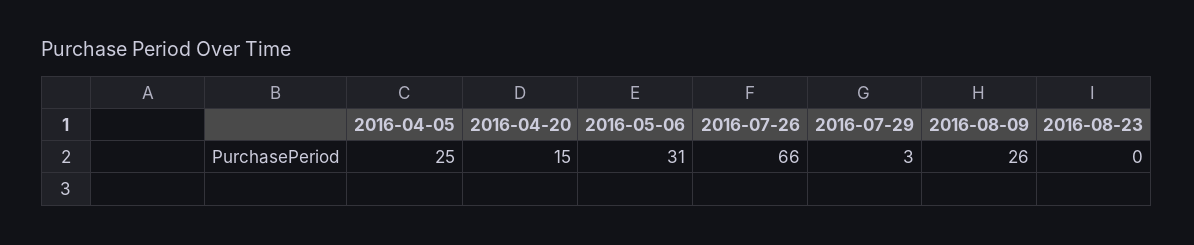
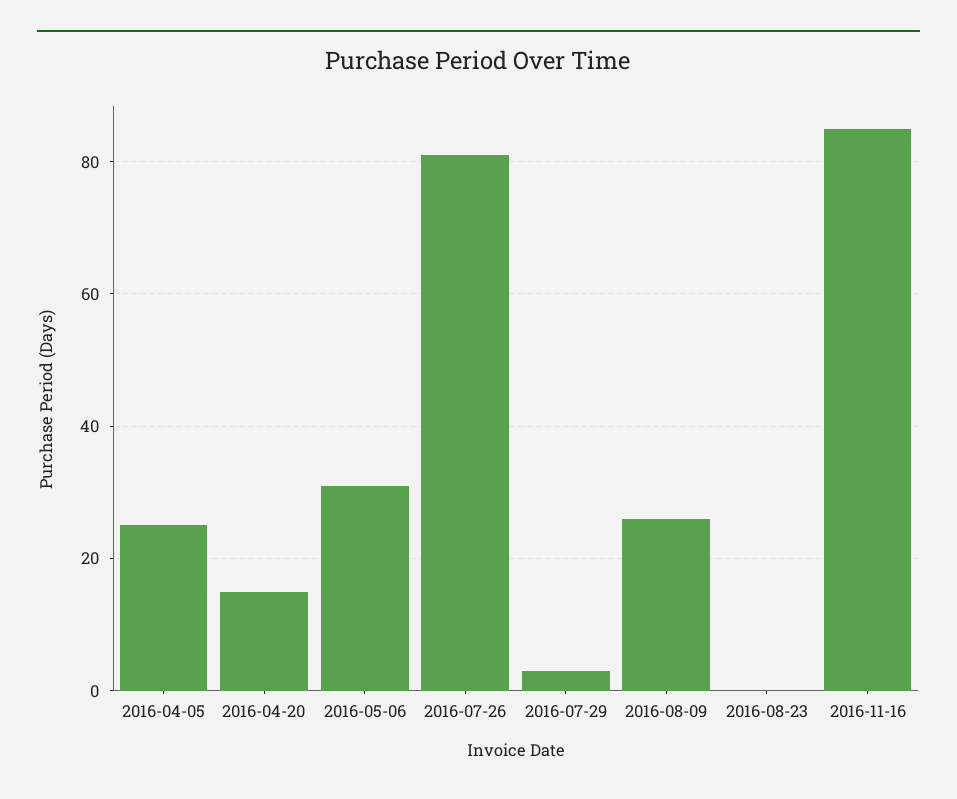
2016-07-26: 66 -> 80
2016-11-16: none -> 85

